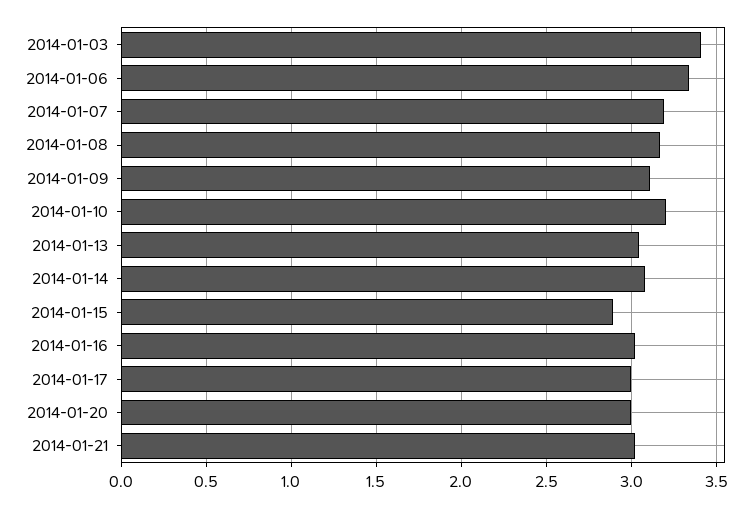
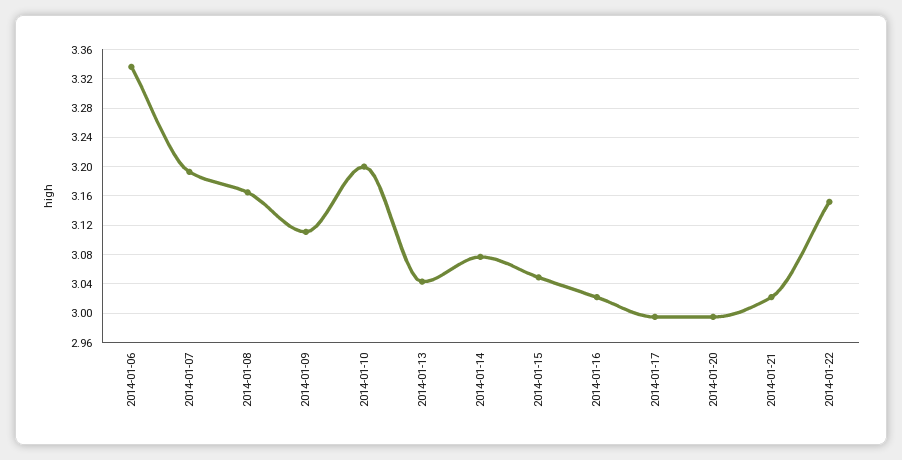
2014-01-03: 3.4 -> none
2014-01-15: 2.9 -> 3.05
2014-01-22: none -> 3.15

